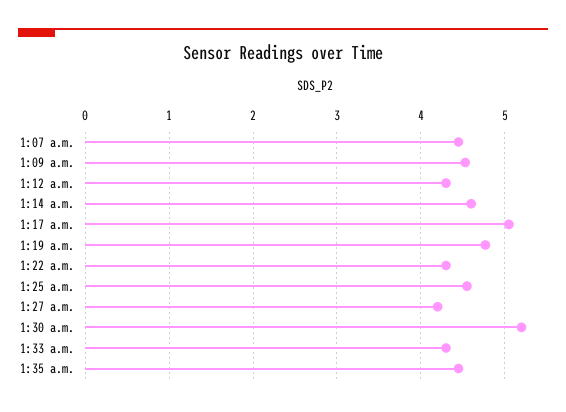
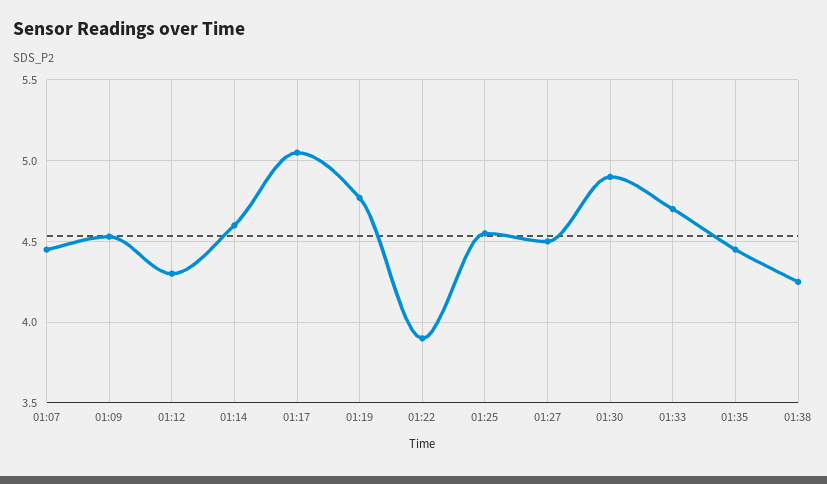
1:22 a.m.: 4.3 -> 3.9
1:27 a.m.: 4.2 -> 4.5
1:30 a.m.: 5.2 -> 4.9
1:33 a.m.: 4.3 -> 4.7
01:38: none -> 4.25

